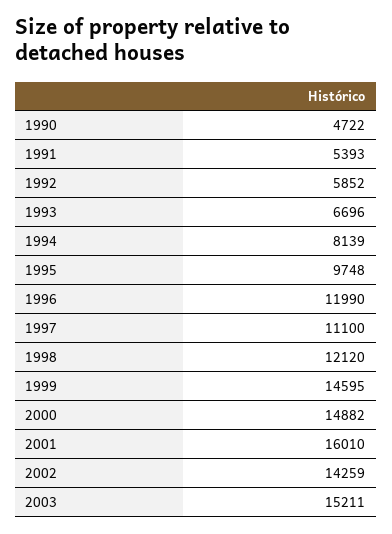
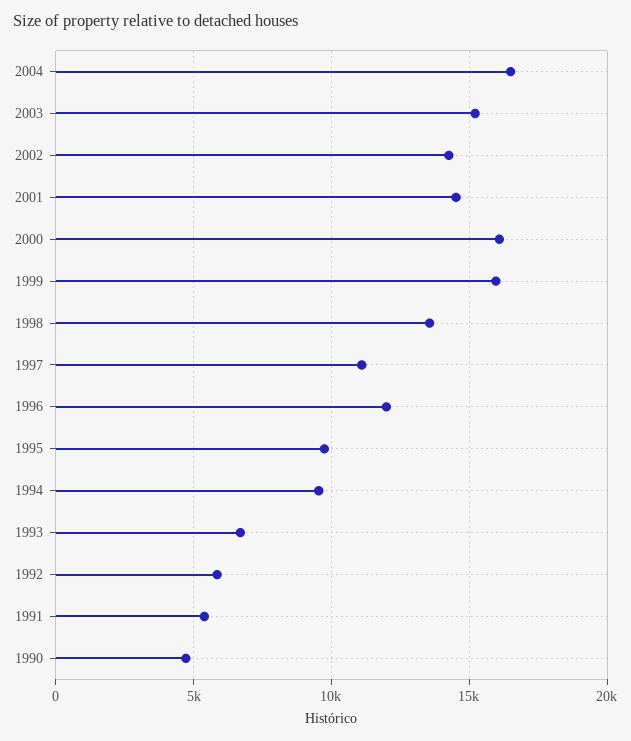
1994: 8139 -> 9500
1998: 12120 -> 13500
1999: 14595 -> 16000
2000: 14882 -> 16000
2001: 16010 -> 14500
2004: none -> 16500

